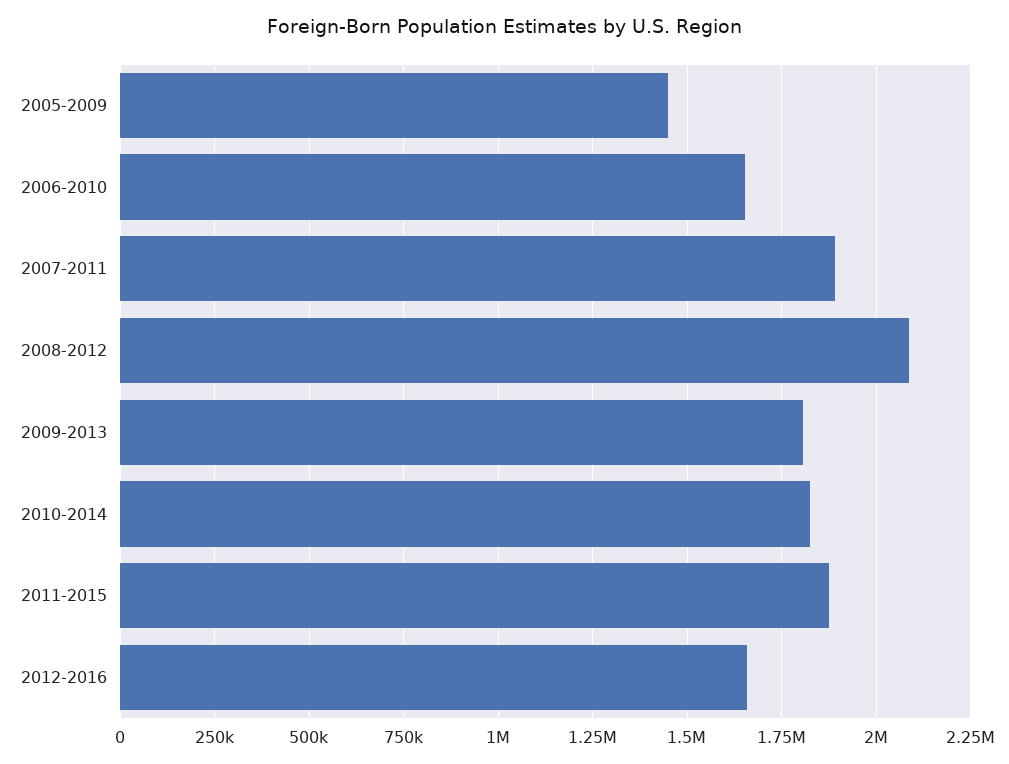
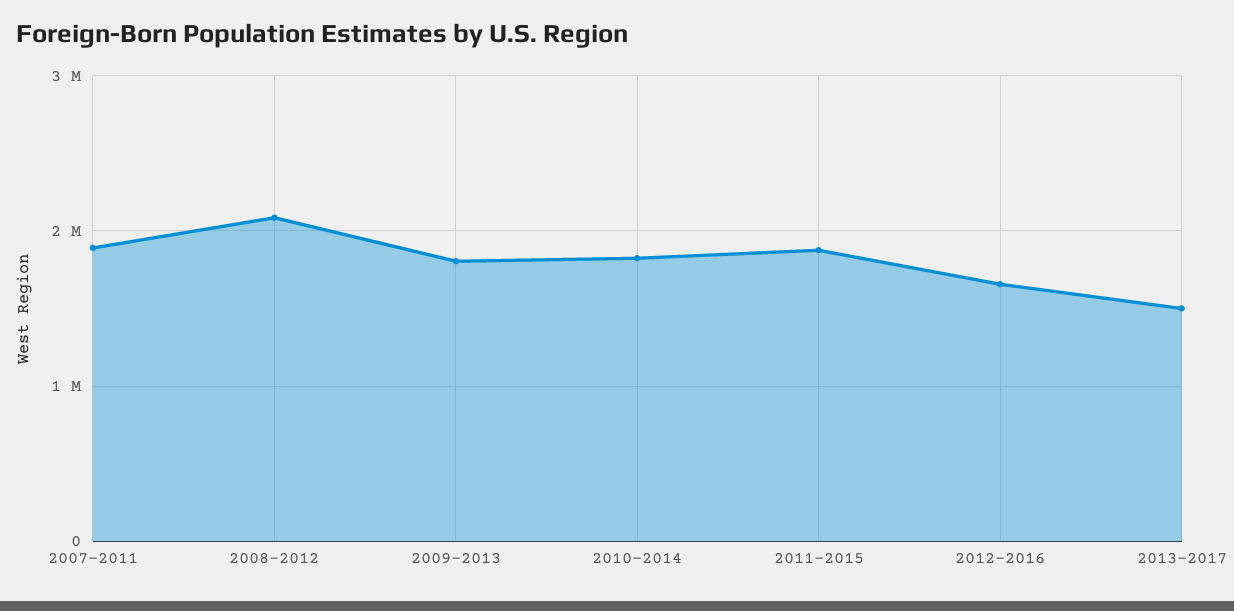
2005-2009: 1450000 -> none
2006-2010: 1650000 -> none
2013-2017: none -> 1500000

